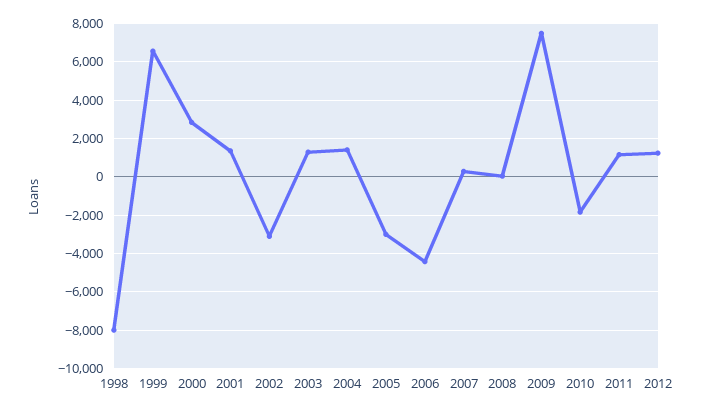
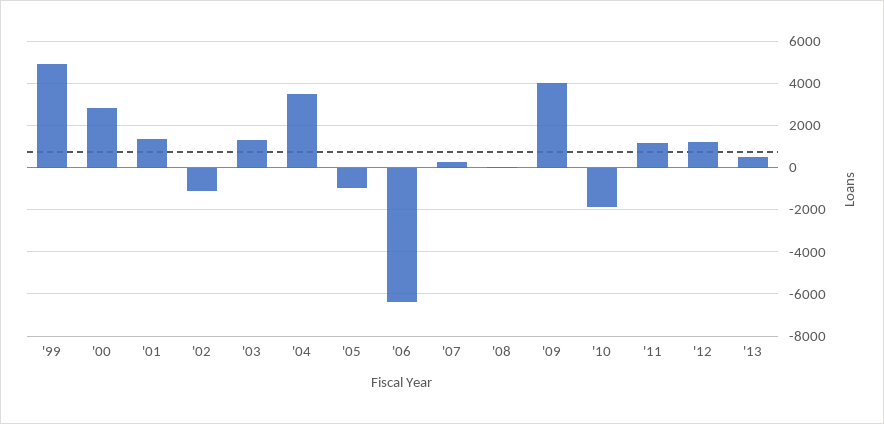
1998: -8000 -> none
1999: 6500 -> 5000
2002: -3000 -> -1000
2004: 1500 -> 3500
2005: -3000 -> -1000
2006: -4500 -> -6500
2009: 7500 -> 4000
'13: none -> 500

